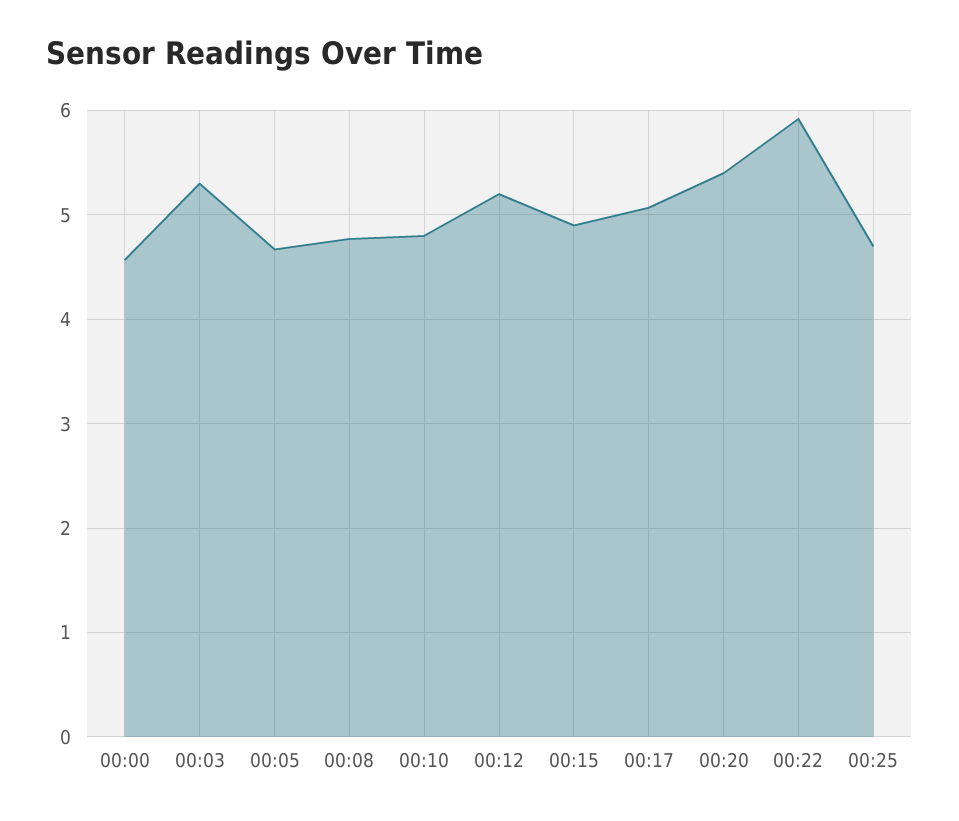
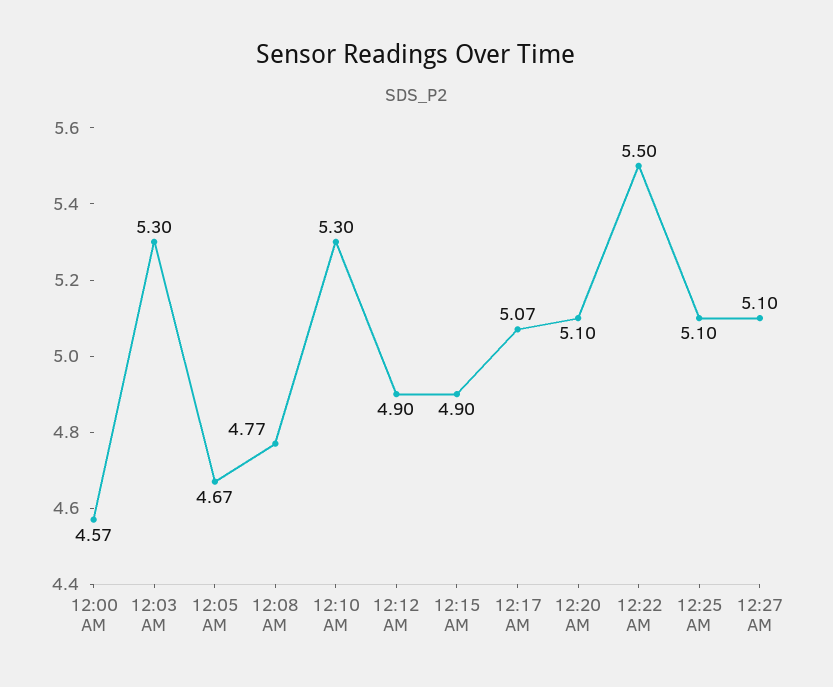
00:10: 4.8 -> 5.3
00:12: 5.2 -> 4.9
00:20: 5.4 -> 5.1
00:22: 5.9 -> 5.5
00:25: 4.7 -> 5.1
12:27 AM: none -> 5.1

